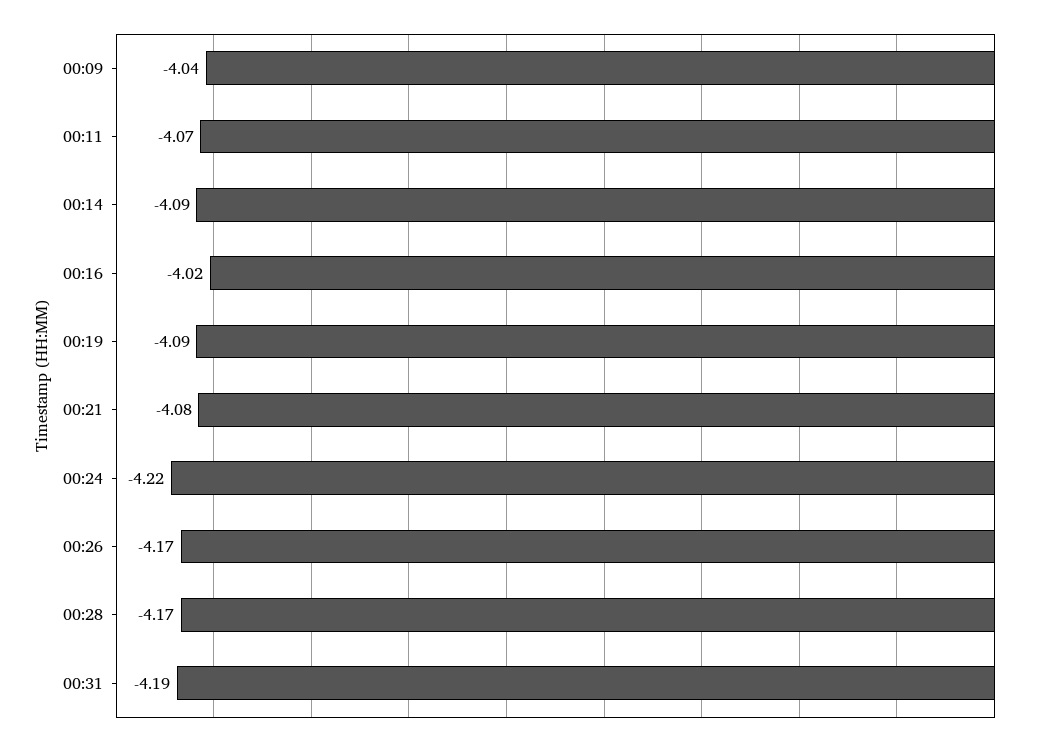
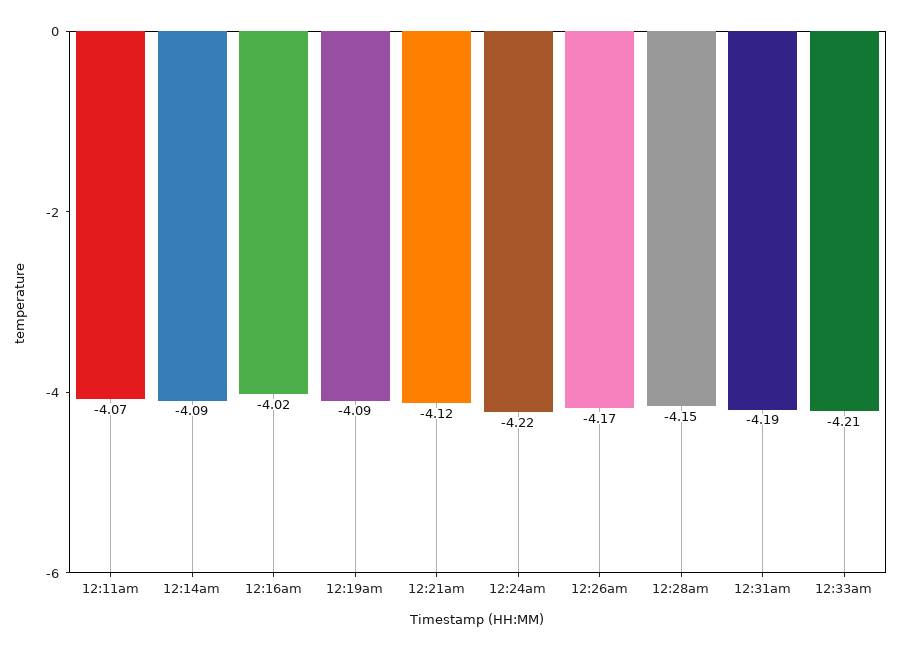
00:09: -4.04 -> none
00:21: -4.08 -> -4.12
00:28: -4.17 -> -4.15
12:33am: none -> -4.21

